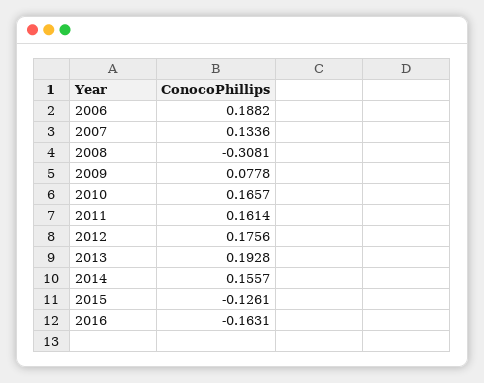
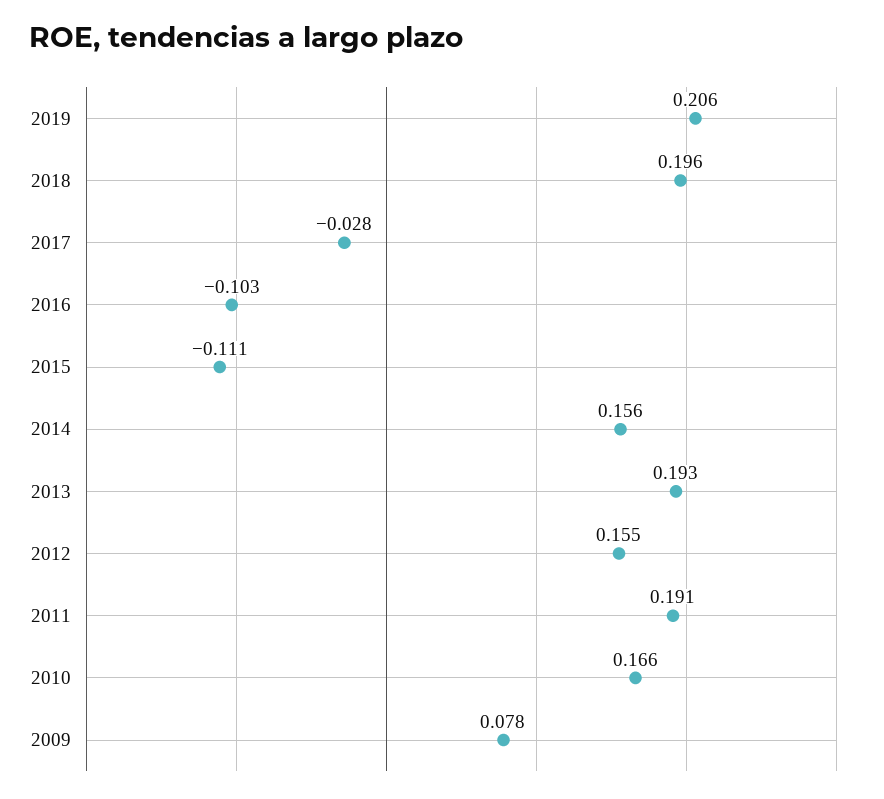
2006: 0.1882 -> none
2007: 0.1336 -> none
2008: -0.3081 -> none
2011: 0.1614 -> 0.191
2012: 0.1756 -> 0.155
2015: -0.1261 -> -0.111
2016: -0.1631 -> -0.103
2019: none -> 0.206
2018: none -> 0.196
2017: none -> -0.028

